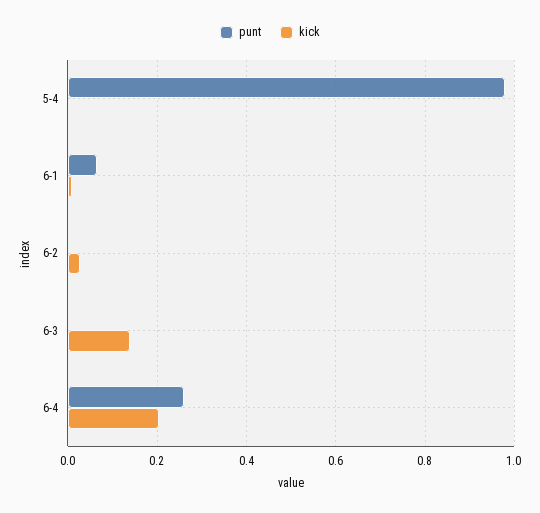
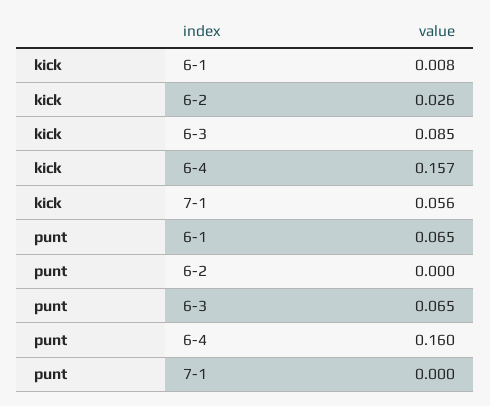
punt, 5-4: 0.98 -> none
kick, 5-4: 0 -> none
punt, 6-3: 0 -> 0.065
kick, 6-3: 0.14 -> 0.085
punt, 6-4: 0.26 -> 0.16
kick, 6-4: 0.2 -> 0.157
kick, 7-1: none -> 0.056
punt, 7-1: none -> 0

